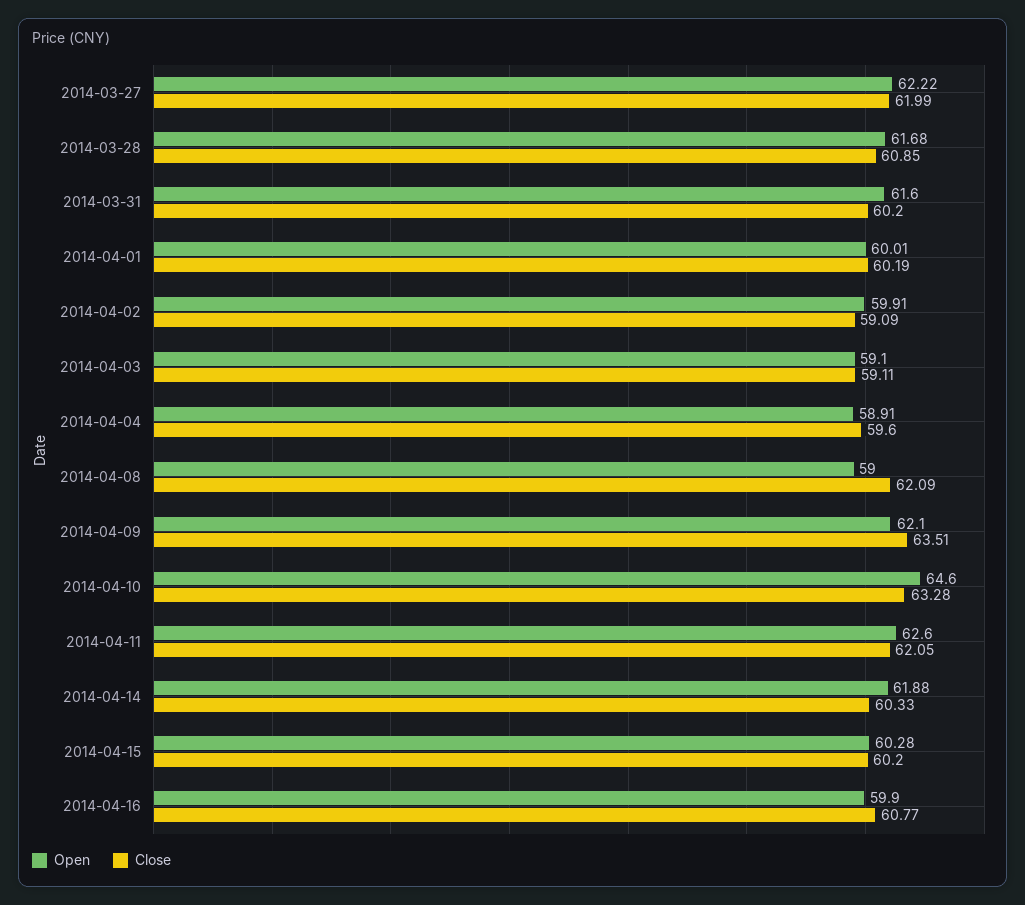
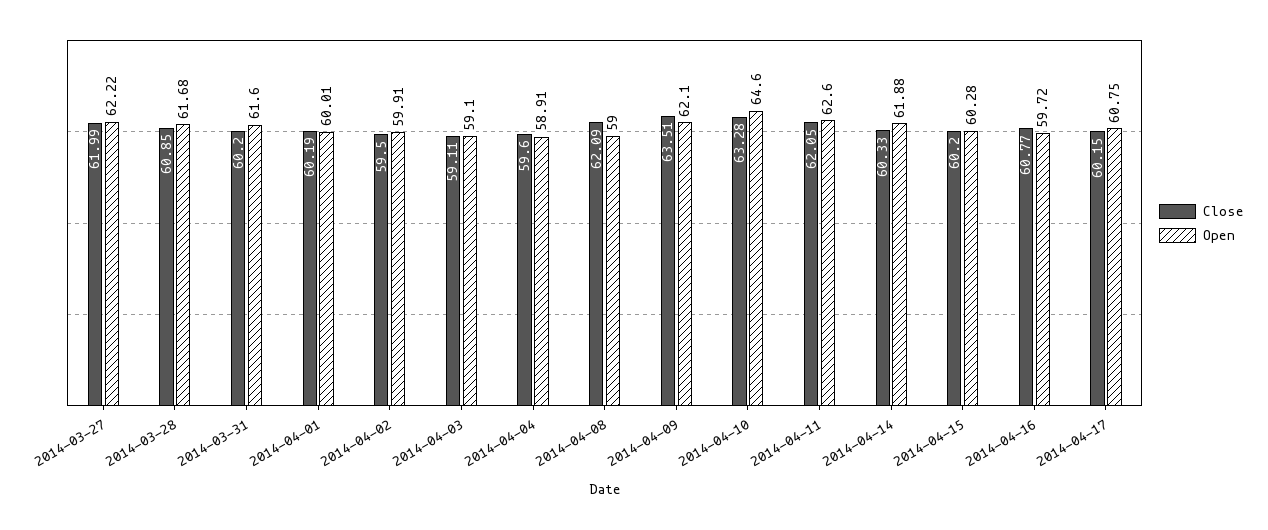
Close, 2014-04-02: 59.09 -> 59.5
Open, 2014-04-16: 59.9 -> 59.72
Close, 2014-04-17: none -> 60.15
Open, 2014-04-17: none -> 60.75

